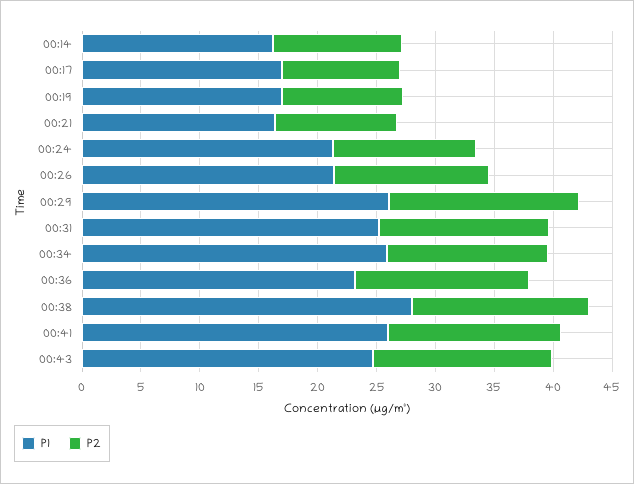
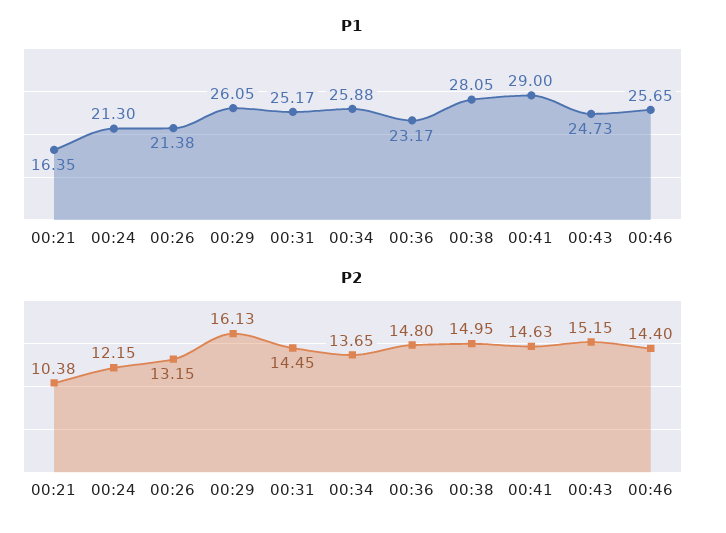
P1, 00:14: 16 -> none
P2, 00:14: 11 -> none
P1, 00:17: 17 -> none
P2, 00:17: 10 -> none
P1, 00:19: 17 -> none
P2, 00:19: 10 -> none
P1, 00:41: 26 -> 29
P1, 00:46: none -> 25.65
P2, 00:46: none -> 14.4

